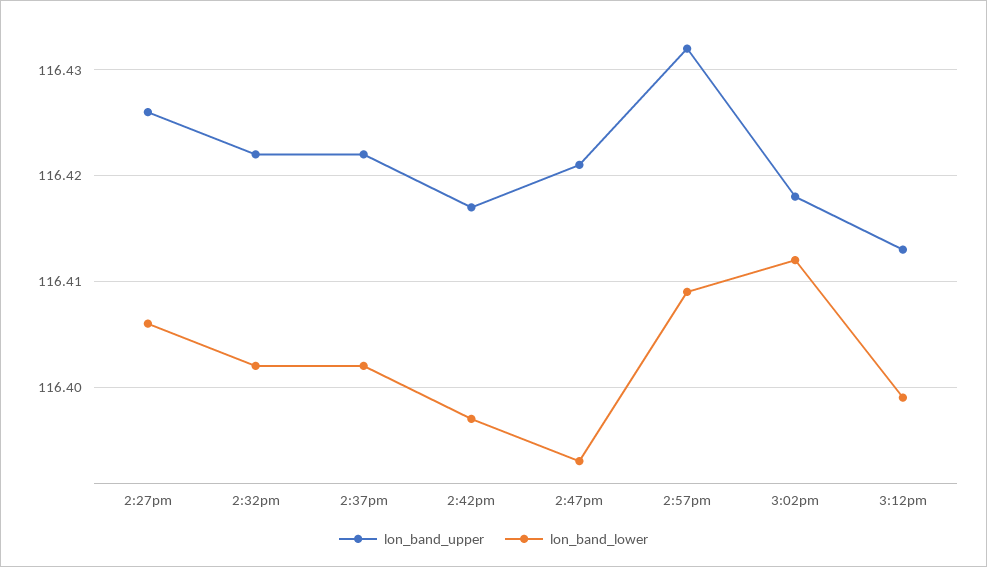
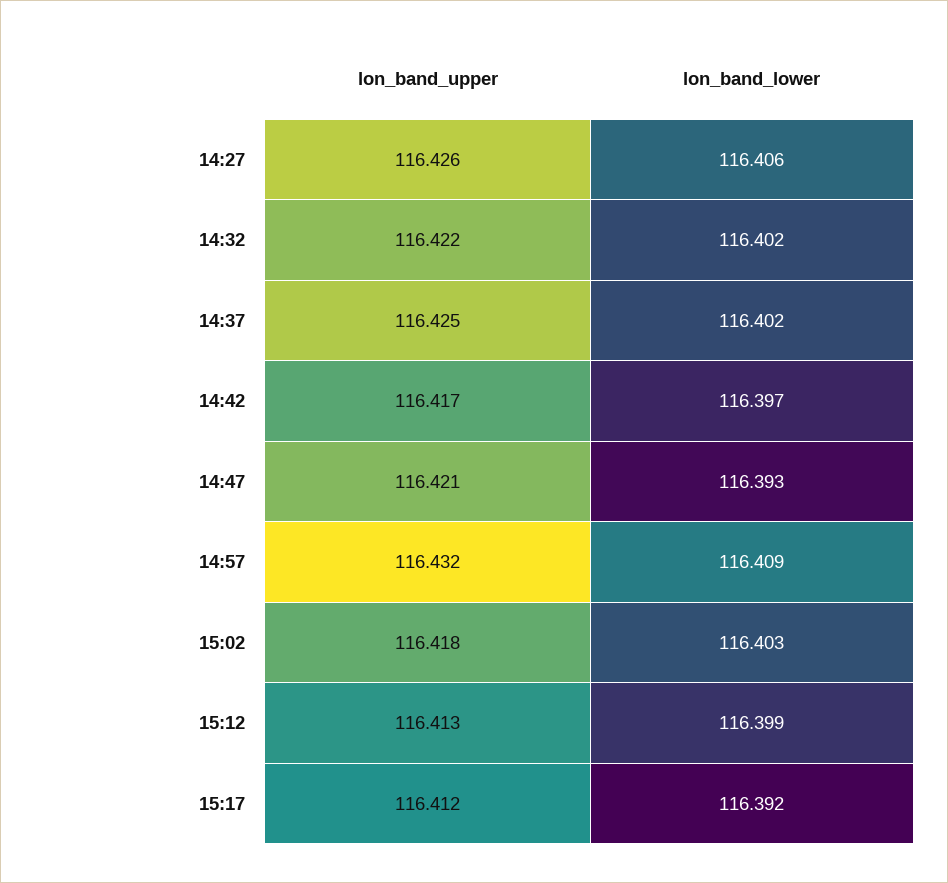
lon_band_upper, 2:37pm: 116.422 -> 116.425
lon_band_lower, 3:02pm: 116.412 -> 116.403
lon_band_upper, 15:17: none -> 116.412
lon_band_lower, 15:17: none -> 116.392

